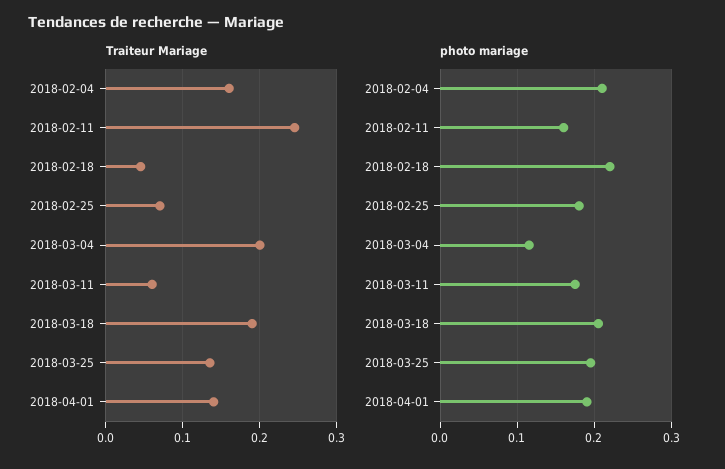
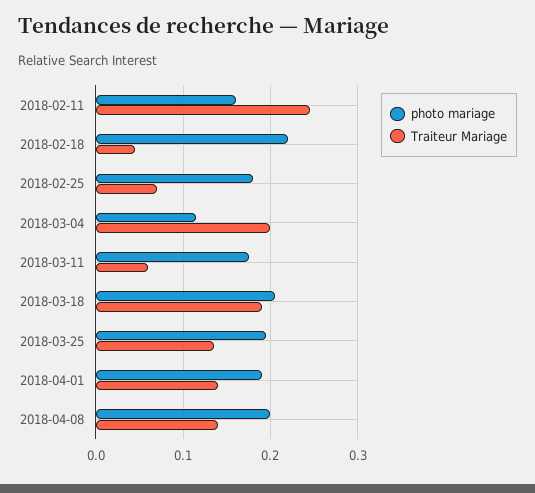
Traiteur Mariage, 2018-02-04: 0.16 -> none
photo mariage, 2018-02-04: 0.21 -> none
photo mariage, 2018-04-08: none -> 0.2
Traiteur Mariage, 2018-04-08: none -> 0.14

